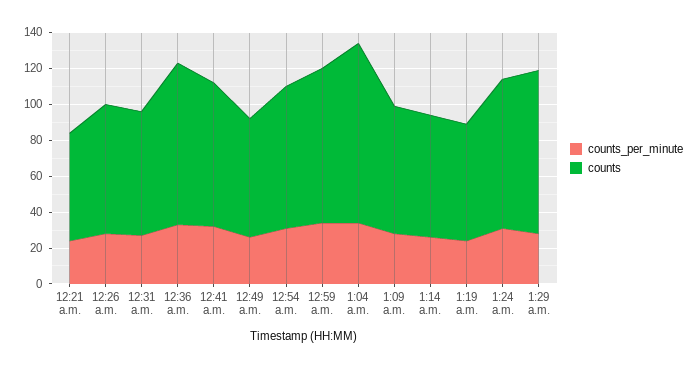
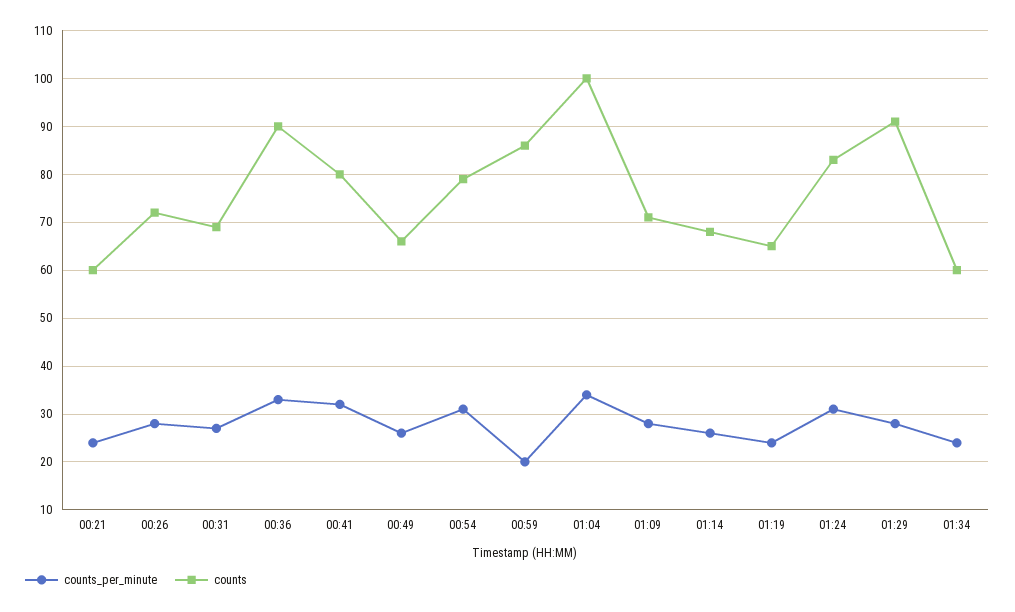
counts_per_minute, 12:59 a.m.: 35 -> 20
counts_per_minute, 01:34: none -> 25
counts, 01:34: none -> 60

